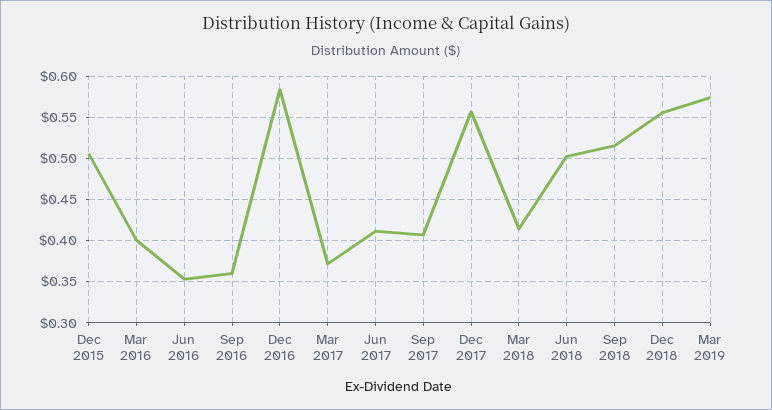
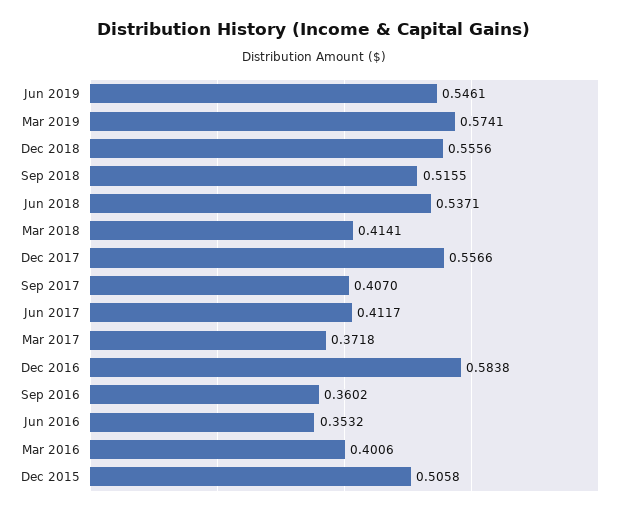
Jun 2018: 0.5 -> 0.5371
Jun 2019: none -> 0.5461

